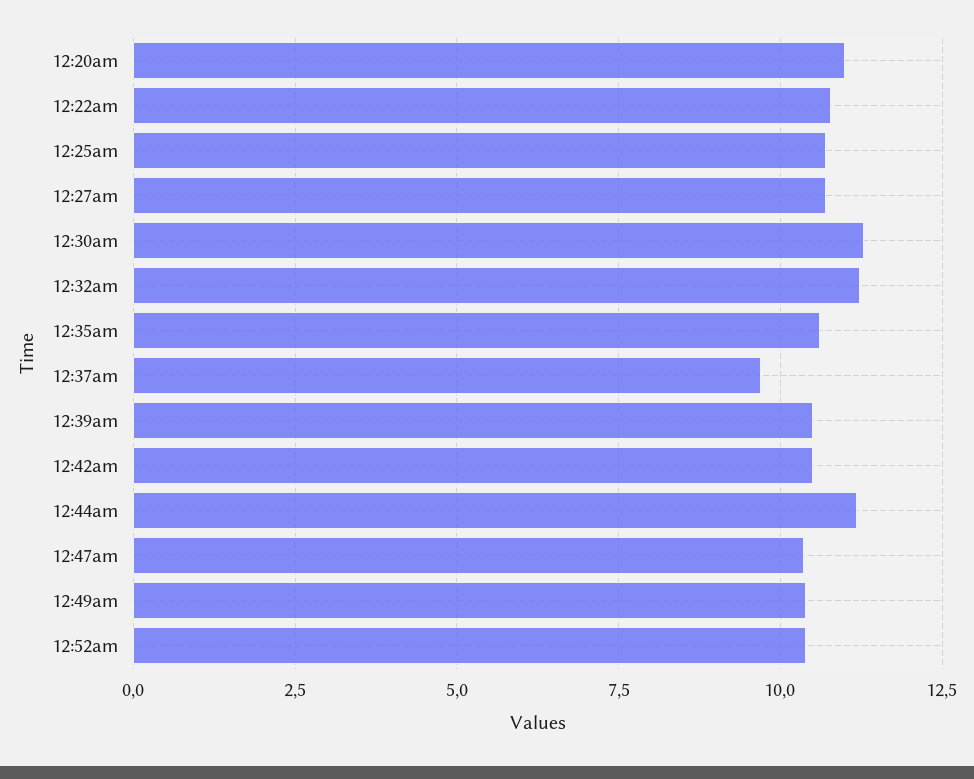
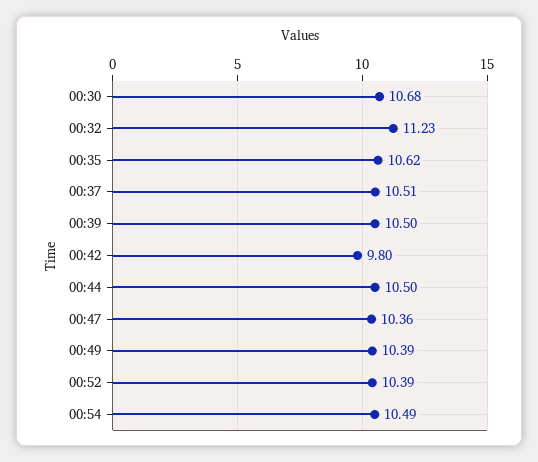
12:20am: 11 -> none
12:22am: 10.75 -> none
12:25am: 10.75 -> none
12:27am: 10.75 -> none
12:30am: 11.25 -> 10.68
12:37am: 9.75 -> 10.51
12:42am: 10.5 -> 9.8
12:44am: 11.25 -> 10.5
00:54: none -> 10.49

